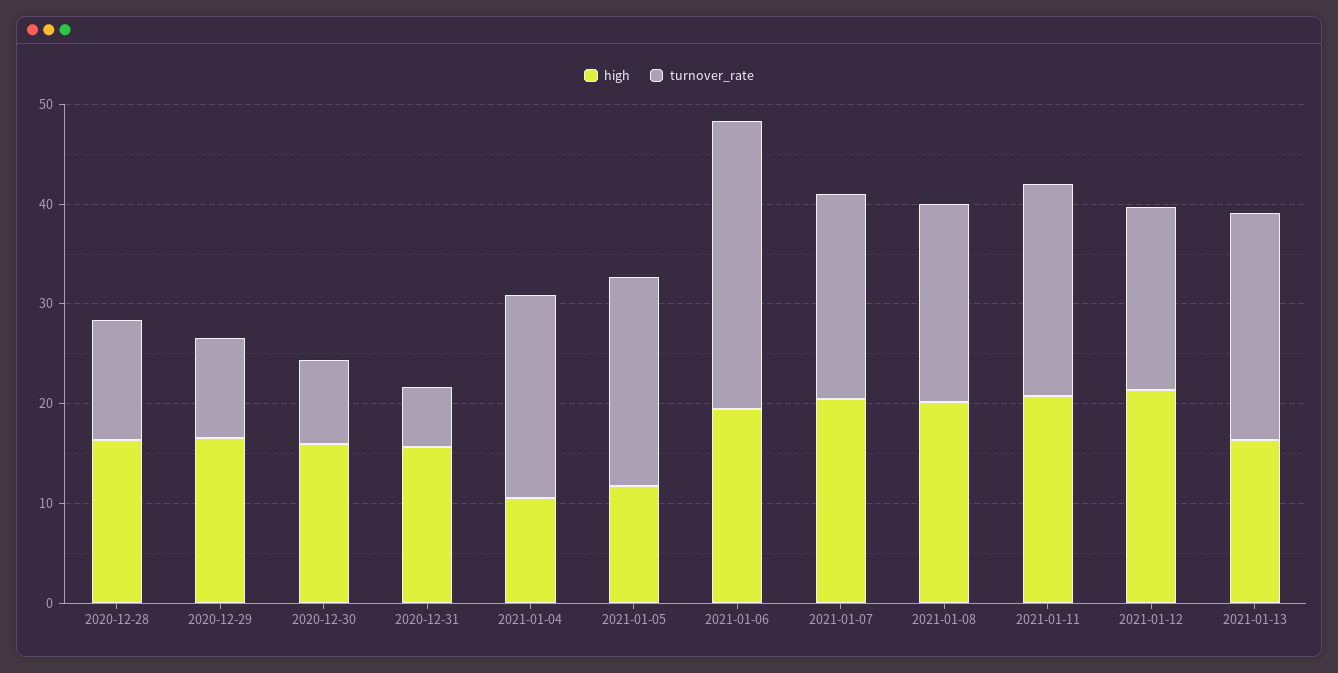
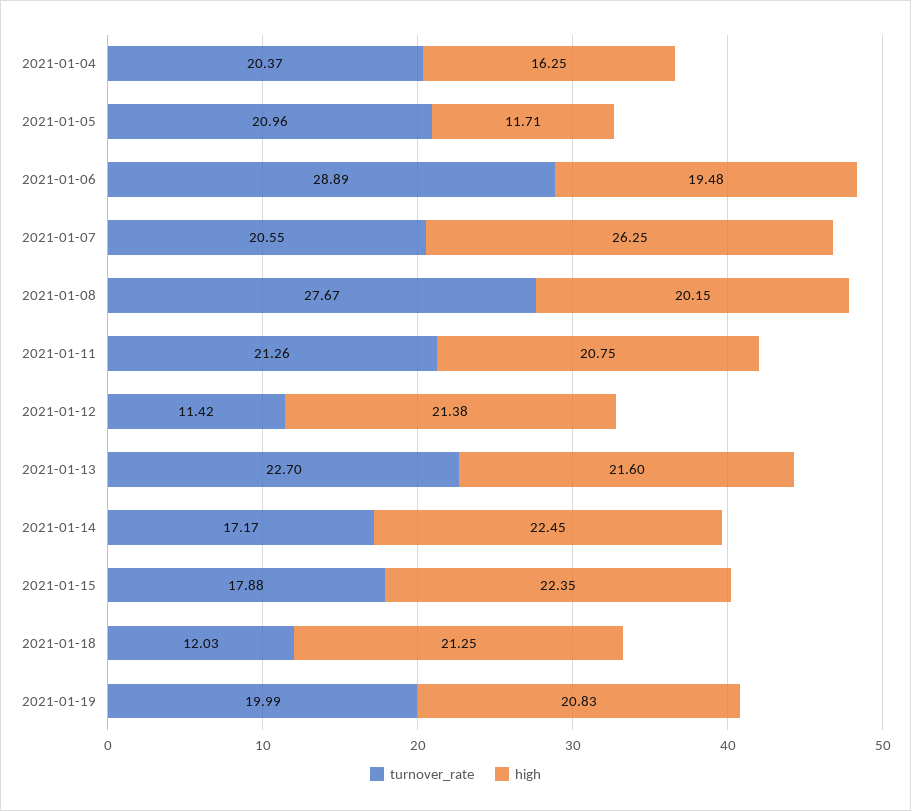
high, 2020-12-28: 16 -> none
turnover_rate, 2020-12-28: 12 -> none
high, 2020-12-29: 16 -> none
turnover_rate, 2020-12-29: 10 -> none
high, 2020-12-30: 16 -> none
turnover_rate, 2020-12-30: 8 -> none
high, 2020-12-31: 16 -> none
turnover_rate, 2020-12-31: 6 -> none
high, 2021-01-04: 10 -> 16.25
high, 2021-01-07: 20 -> 26.25
turnover_rate, 2021-01-08: 20 -> 27.67
turnover_rate, 2021-01-12: 18 -> 11.42
high, 2021-01-13: 16 -> 21.6
turnover_rate, 2021-01-14: none -> 17.17
high, 2021-01-14: none -> 22.45
turnover_rate, 2021-01-15: none -> 17.88
high, 2021-01-15: none -> 22.35
turnover_rate, 2021-01-18: none -> 12.03
high, 2021-01-18: none -> 21.25
turnover_rate, 2021-01-19: none -> 19.99
high, 2021-01-19: none -> 20.83

